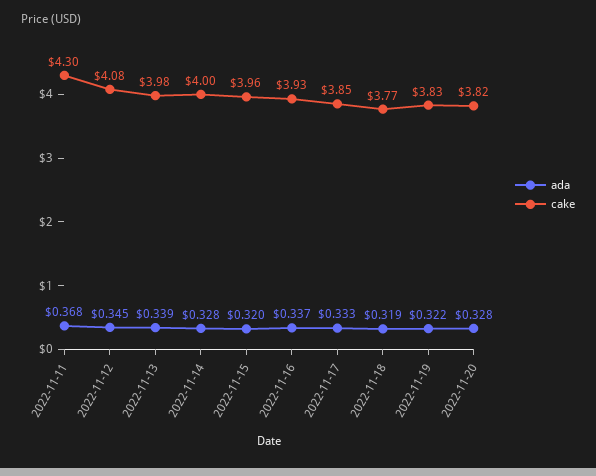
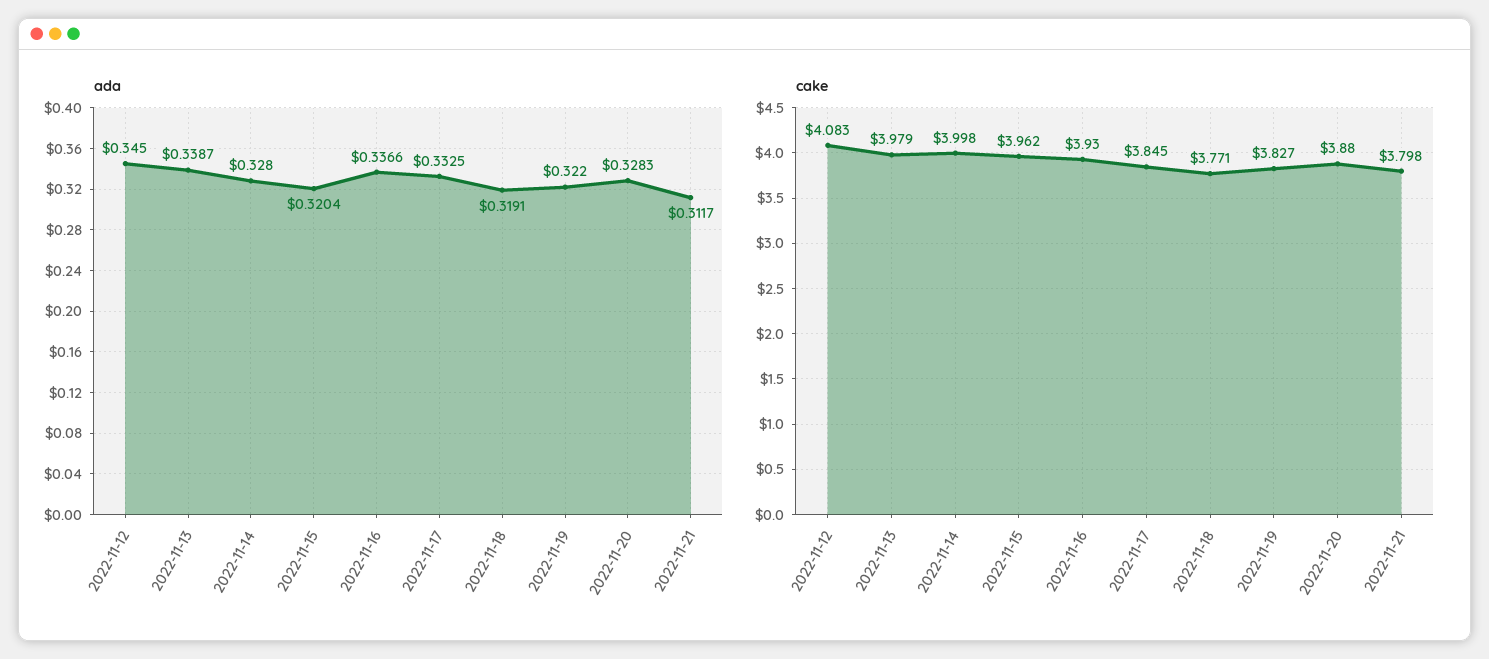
ada, 2022-11-11: 0.368 -> none
cake, 2022-11-11: 4.3 -> none
cake, 2022-11-20: 3.82 -> 3.88
ada, 2022-11-21: none -> 0.3117
cake, 2022-11-21: none -> 3.798

